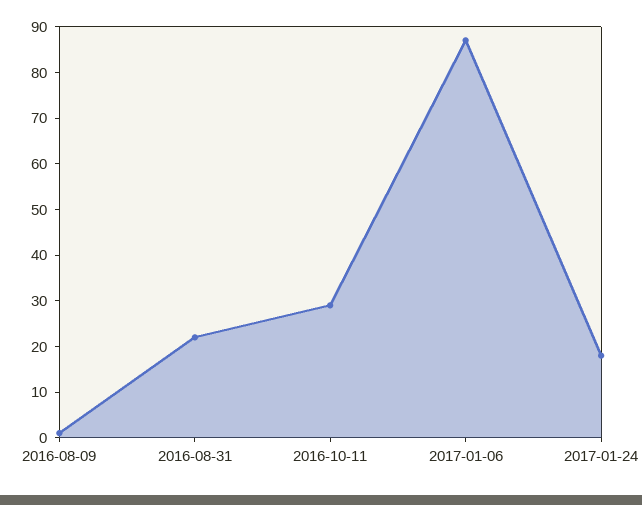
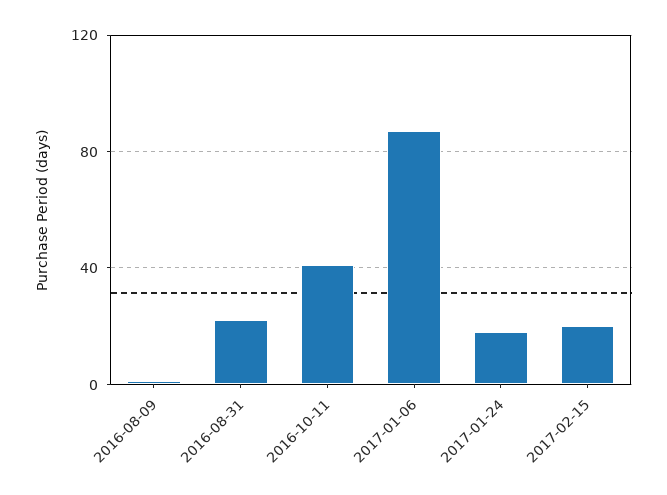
2016-10-11: 30 -> 40
2017-02-15: none -> 20

